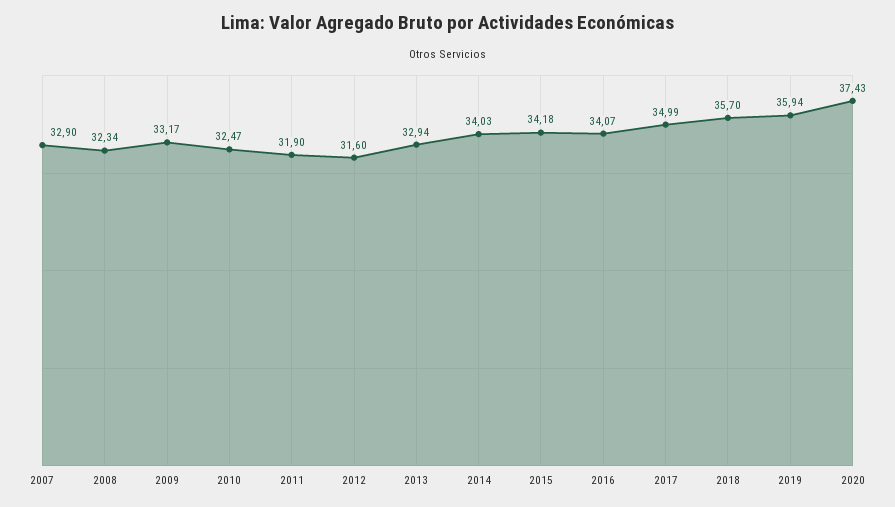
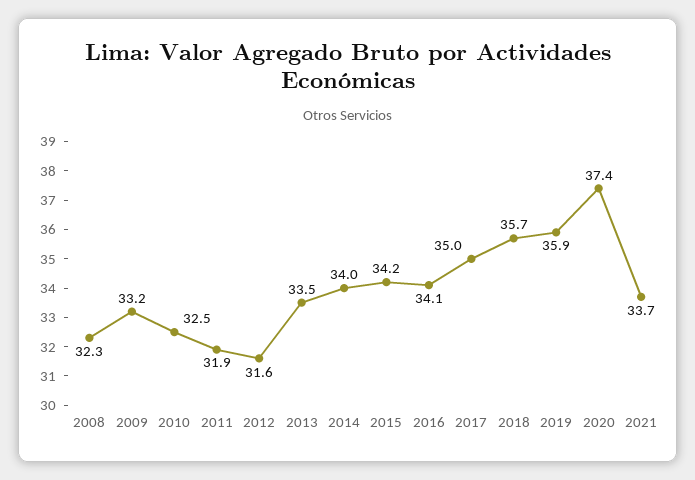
2007: 32.9 -> none
2013: 32.94 -> 33.5
2021: none -> 33.7

